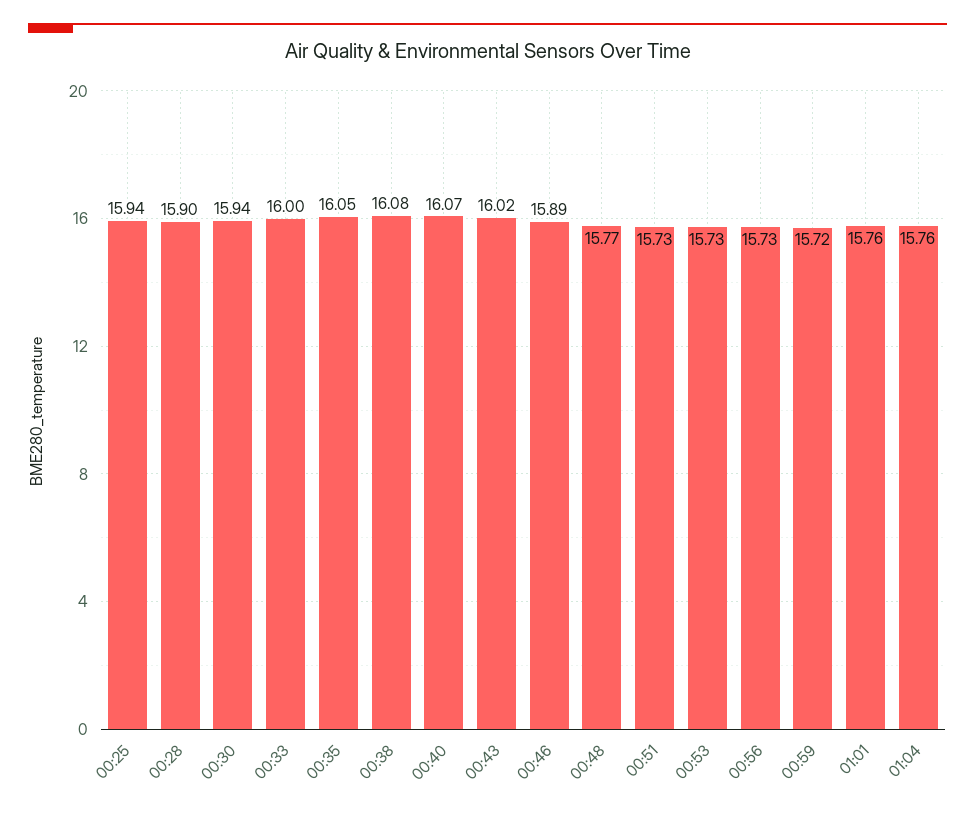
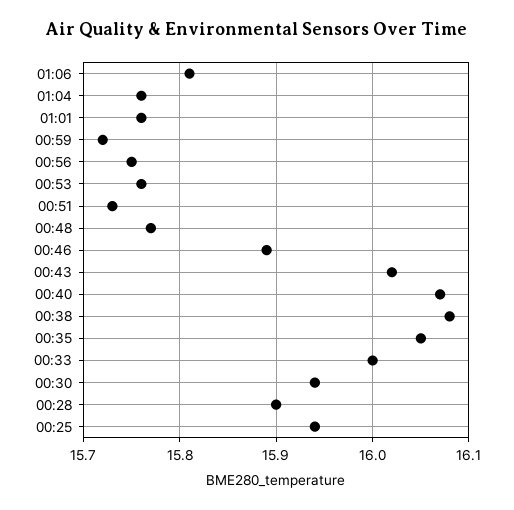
00:53: 15.73 -> 15.76
00:56: 15.73 -> 15.75
01:06: none -> 15.81

